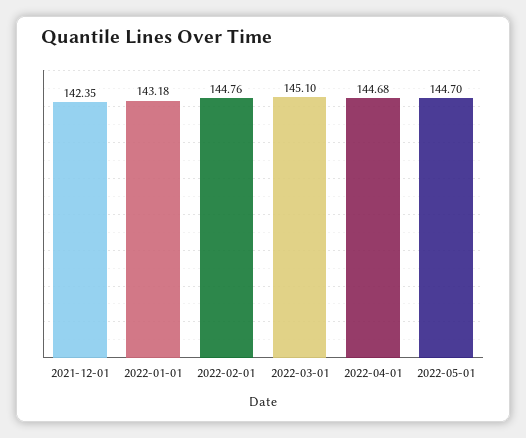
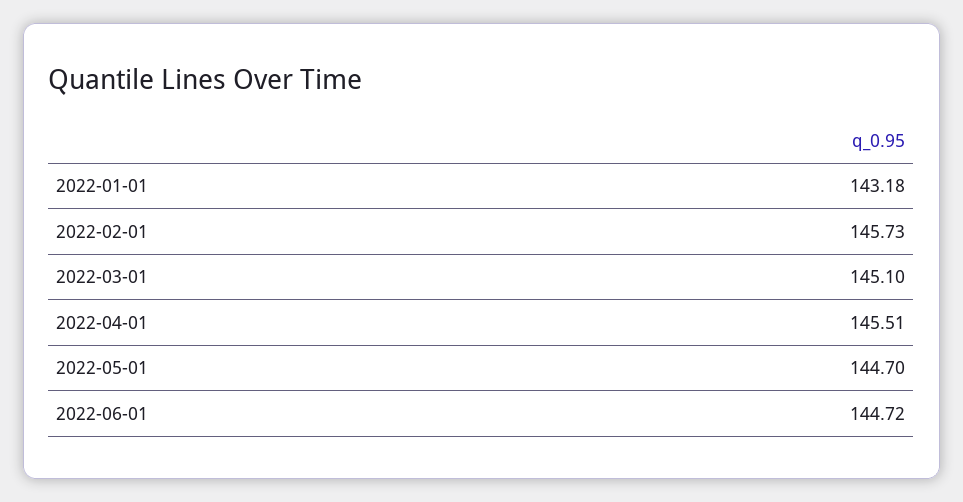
2021-12-01: 142.35 -> none
2022-02-01: 144.76 -> 145.73
2022-04-01: 144.68 -> 145.51
2022-06-01: none -> 144.72

